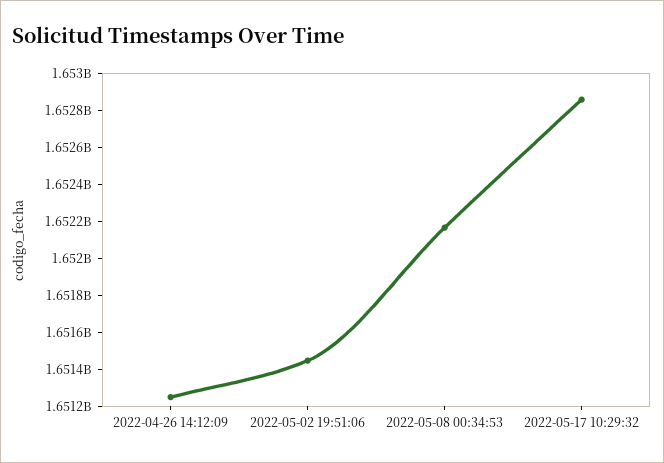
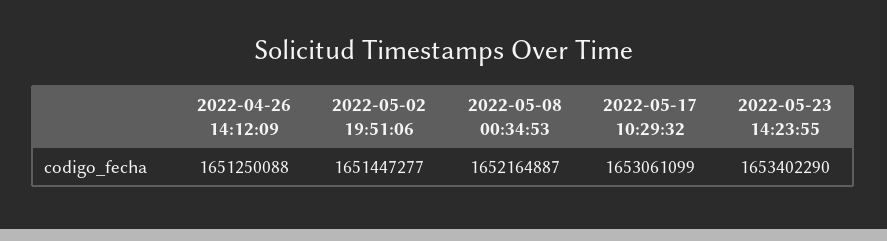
2022-05-17 10:29:32: 1652850000 -> 1653061099
2022-05-23 14:23:55: none -> 1653402290

